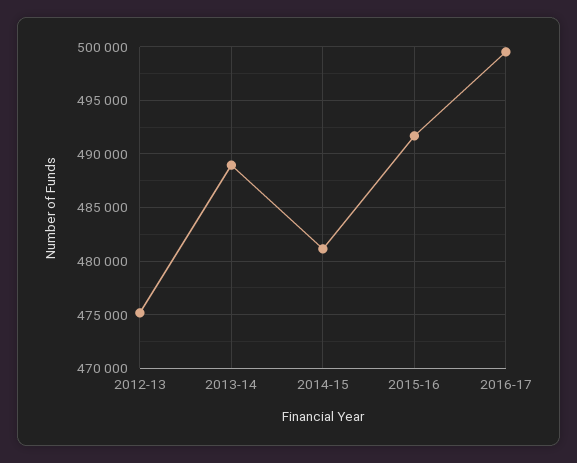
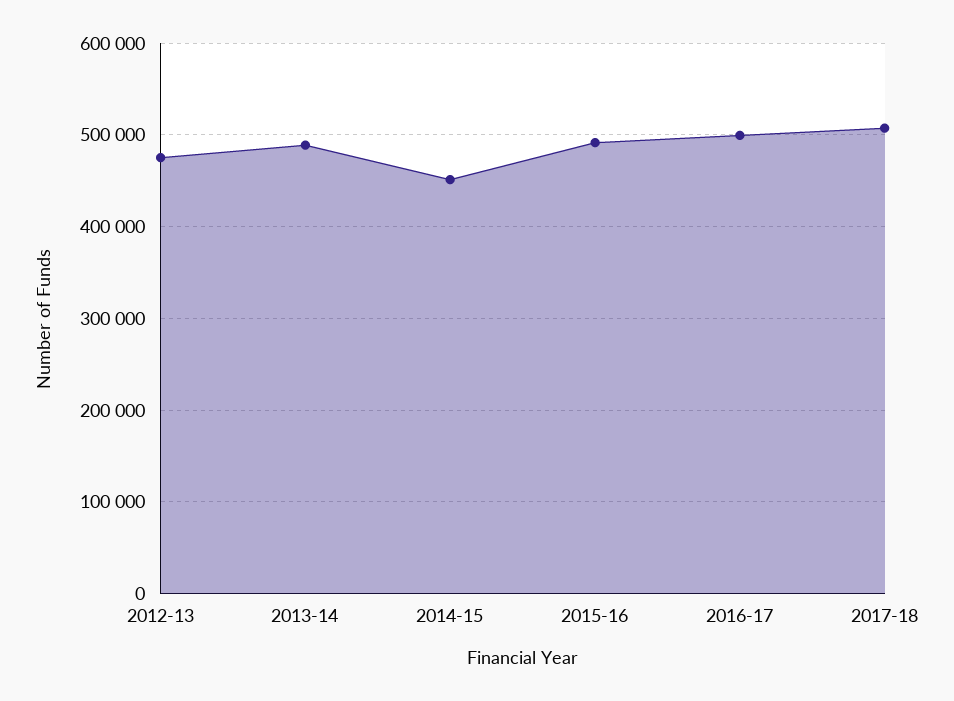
2014-15: 481000 -> 450000
2017-18: none -> 510000

